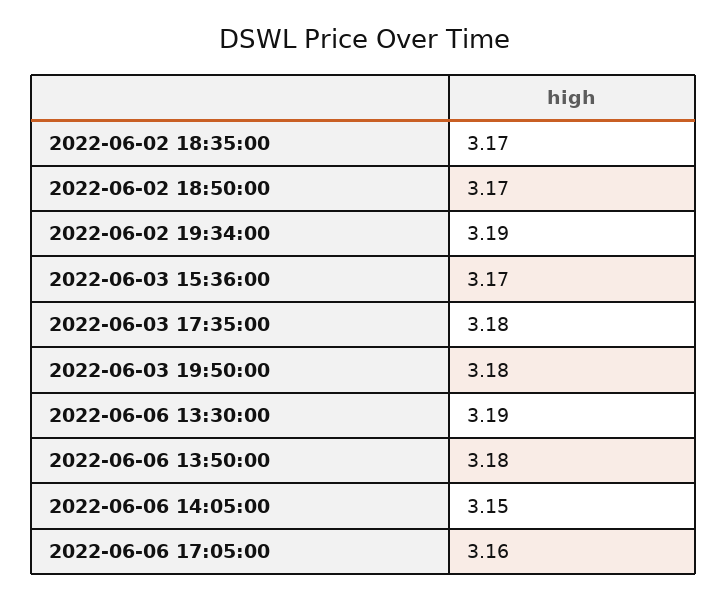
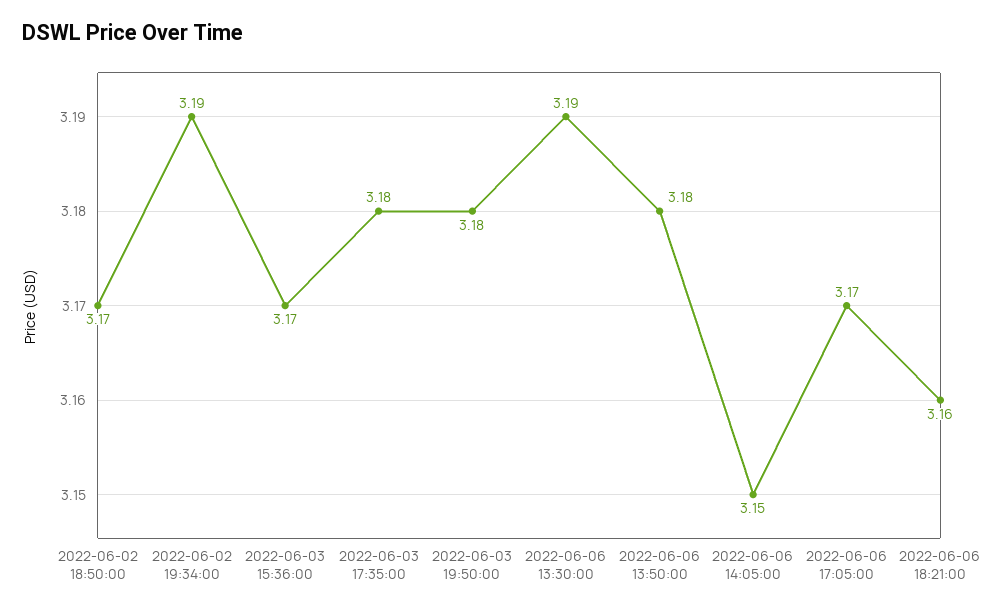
2022-06-02 18:35:00: 3.17 -> none
2022-06-06 17:05:00: 3.16 -> 3.17
2022-06-06 18:21:00: none -> 3.16

